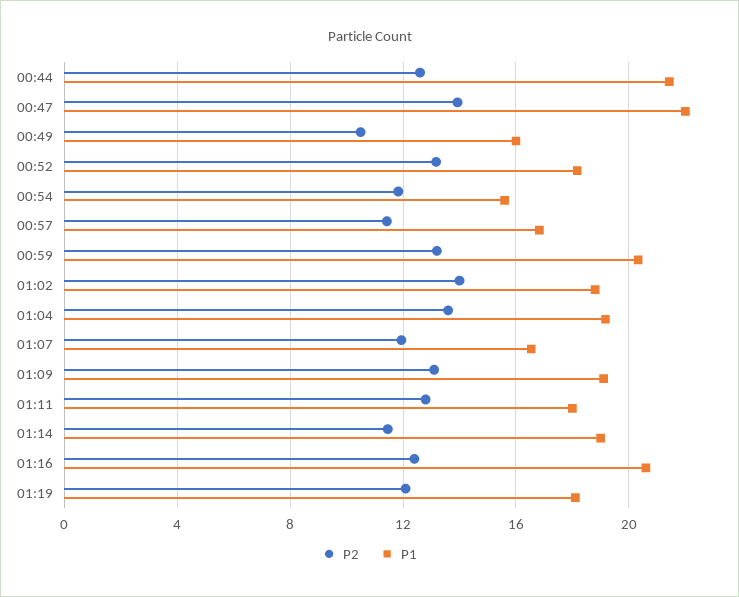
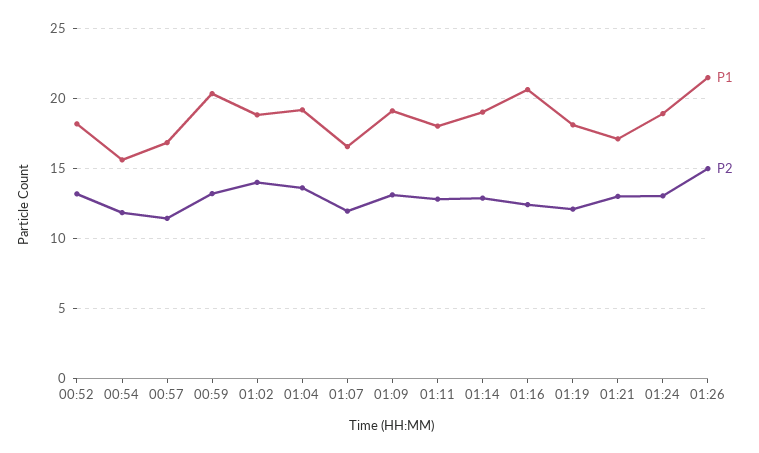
P2, 00:44: 12.5 -> none
P1, 00:44: 21.5 -> none
P2, 00:47: 14 -> none
P1, 00:47: 22 -> none
P2, 00:49: 10.5 -> none
P1, 00:49: 16 -> none
P2, 01:14: 11.5 -> 13
P1, 01:21: none -> 17
P2, 01:21: none -> 13
P1, 01:24: none -> 19
P2, 01:24: none -> 13
P1, 01:26: none -> 21.5
P2, 01:26: none -> 15

